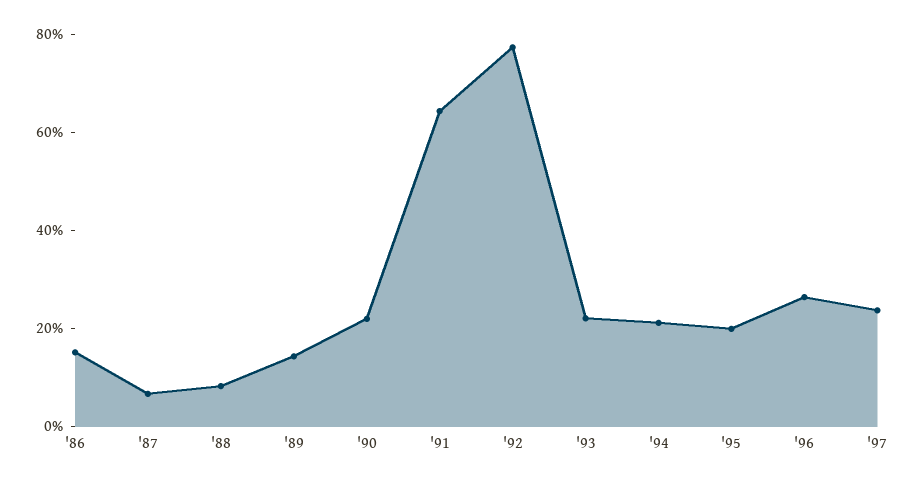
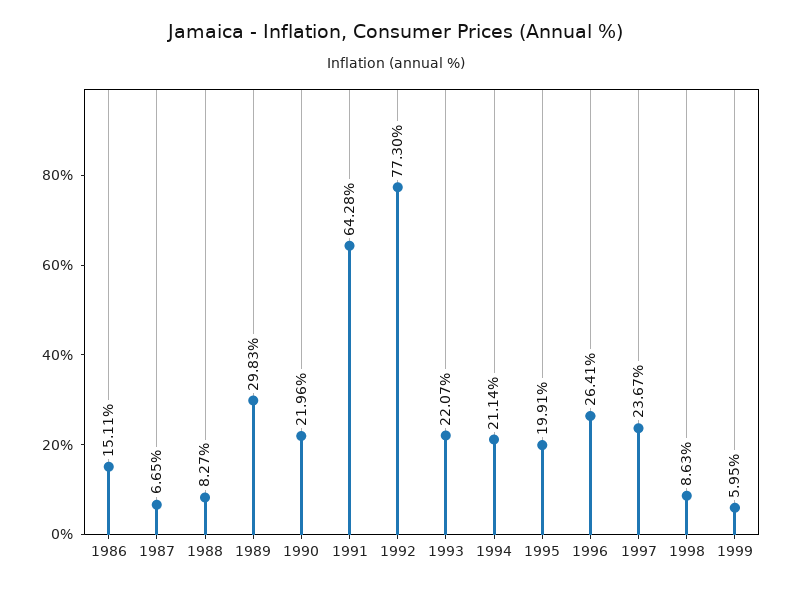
'89: 15 -> 29.83
1998: none -> 8.63
1999: none -> 5.95

